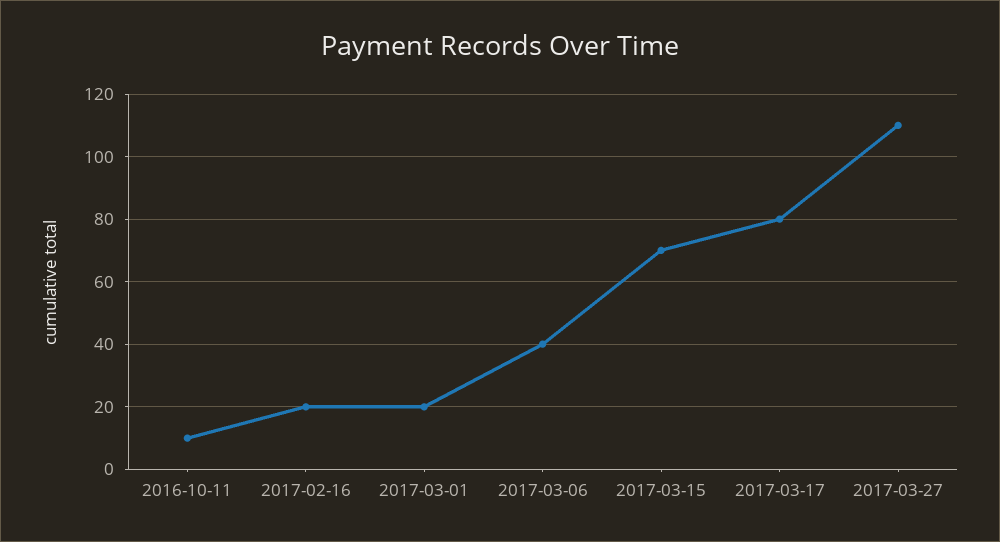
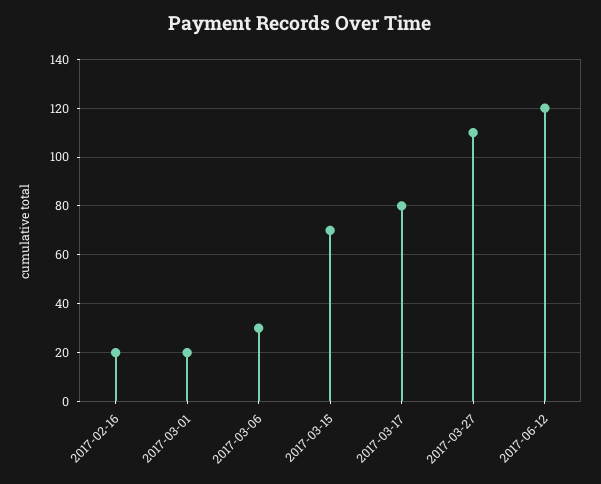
2016-10-11: 10 -> none
2017-03-06: 40 -> 30
2017-06-12: none -> 120

